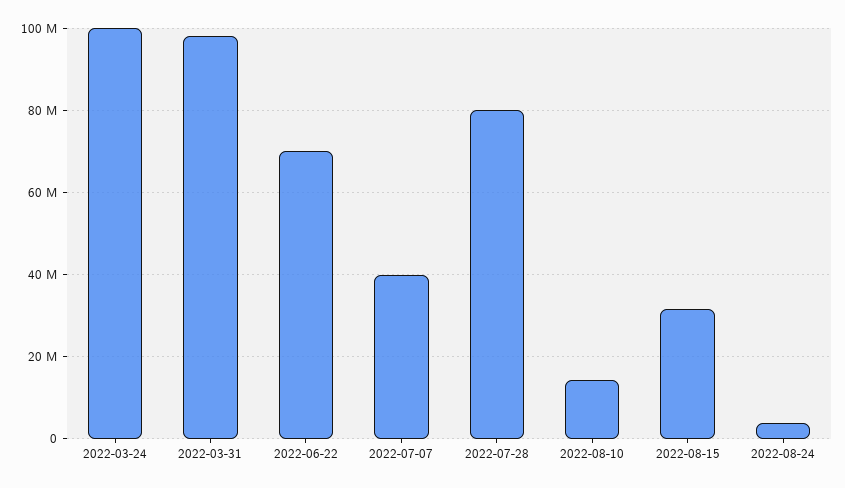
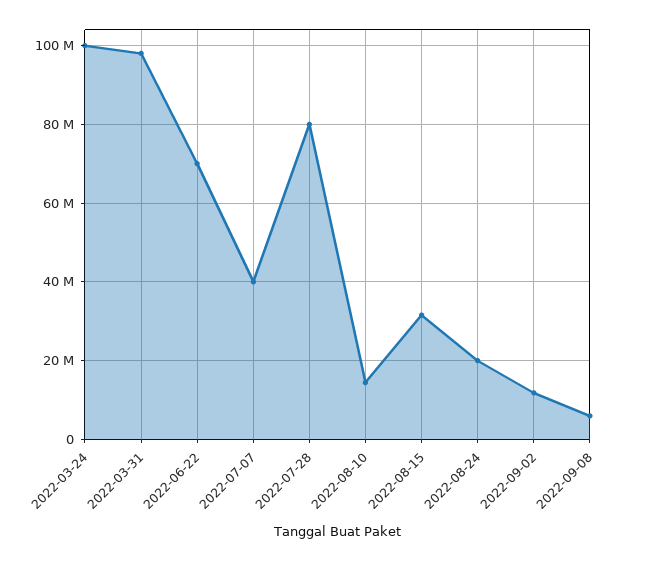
2022-08-24: 4000000 -> 20000000
2022-09-02: none -> 12000000
2022-09-08: none -> 6000000

